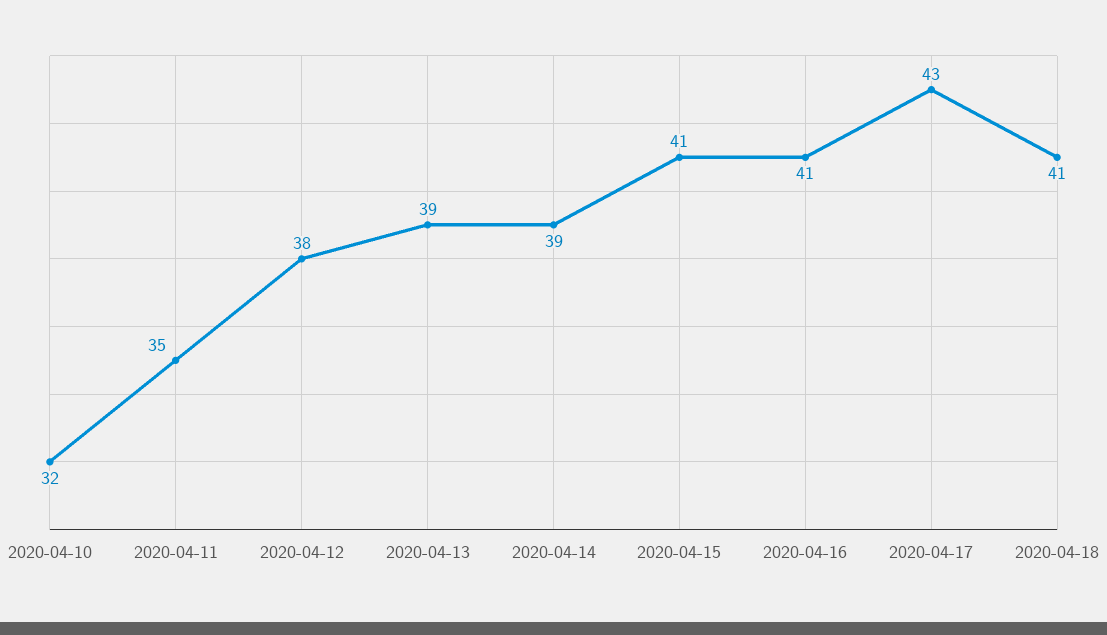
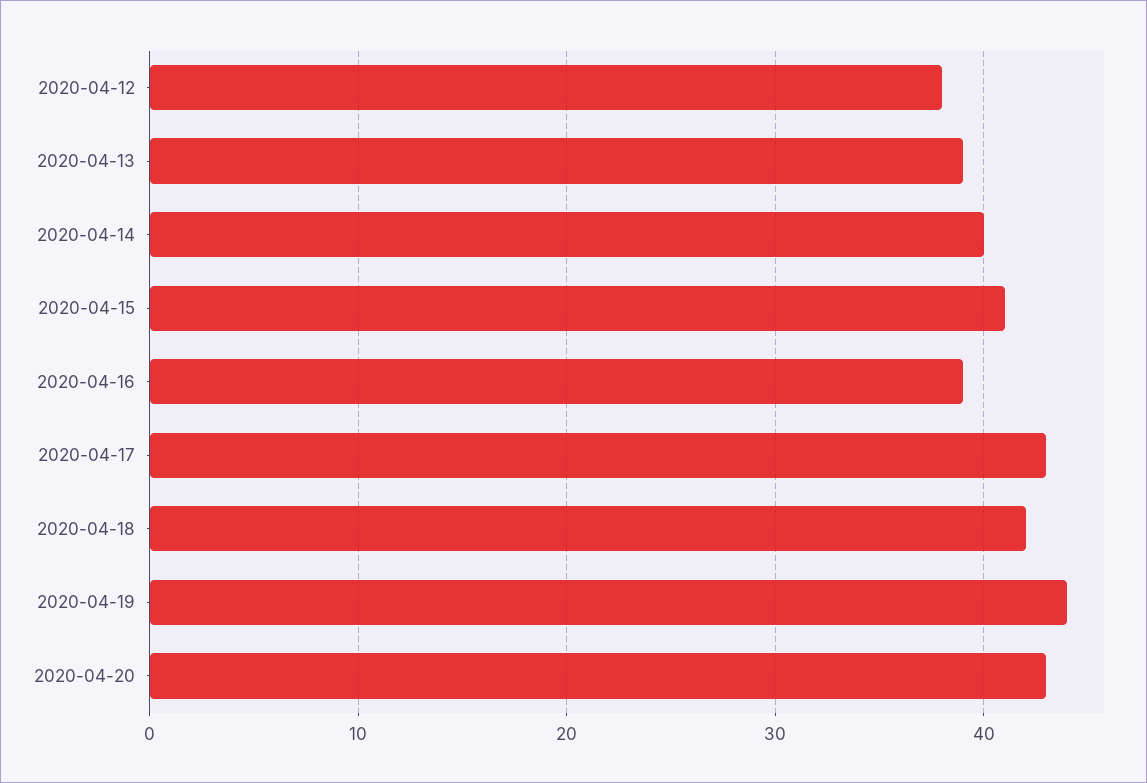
2020-04-10: 32 -> none
2020-04-11: 35 -> none
2020-04-14: 39 -> 40
2020-04-16: 41 -> 39
2020-04-18: 41 -> 42
2020-04-19: none -> 44
2020-04-20: none -> 43

